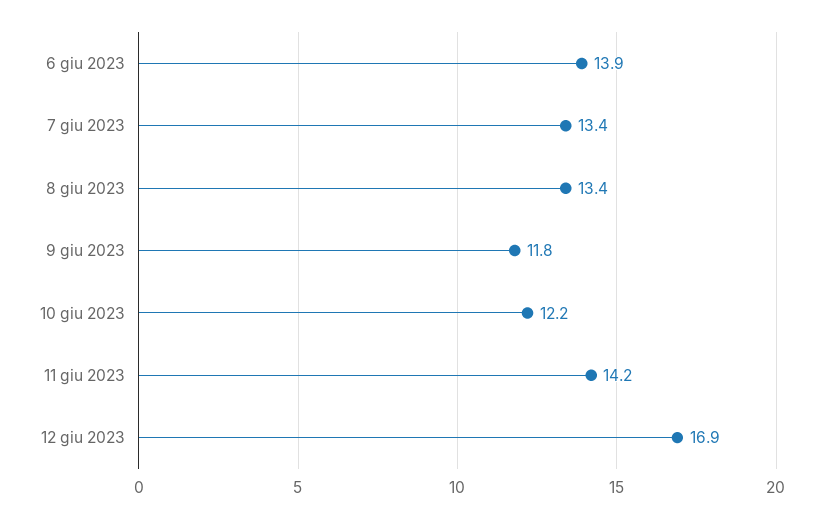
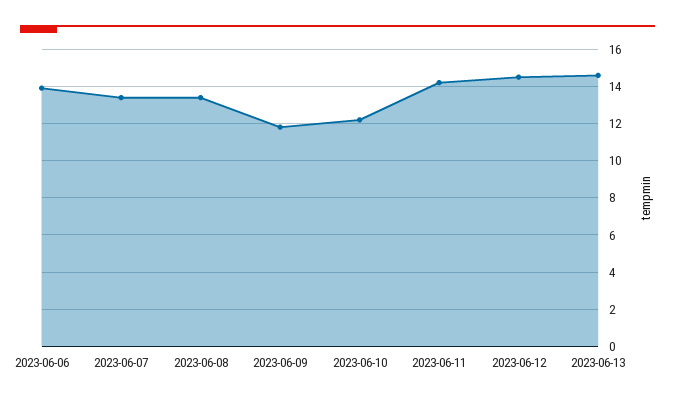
12 giu 2023: 16.9 -> 14.5
2023-06-13: none -> 14.5

